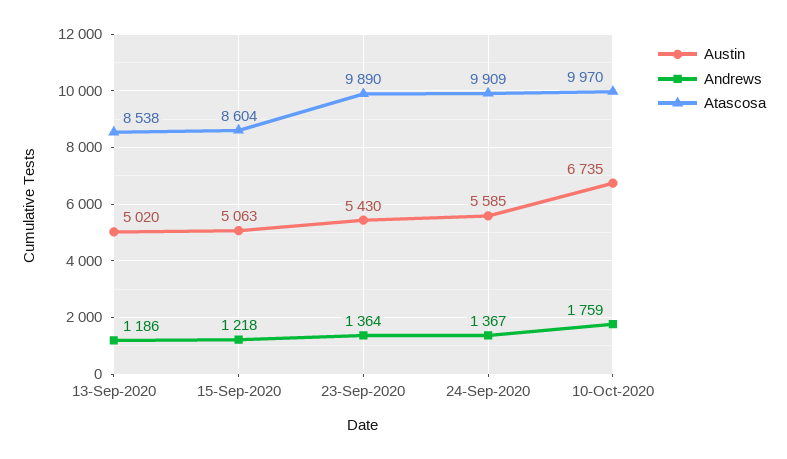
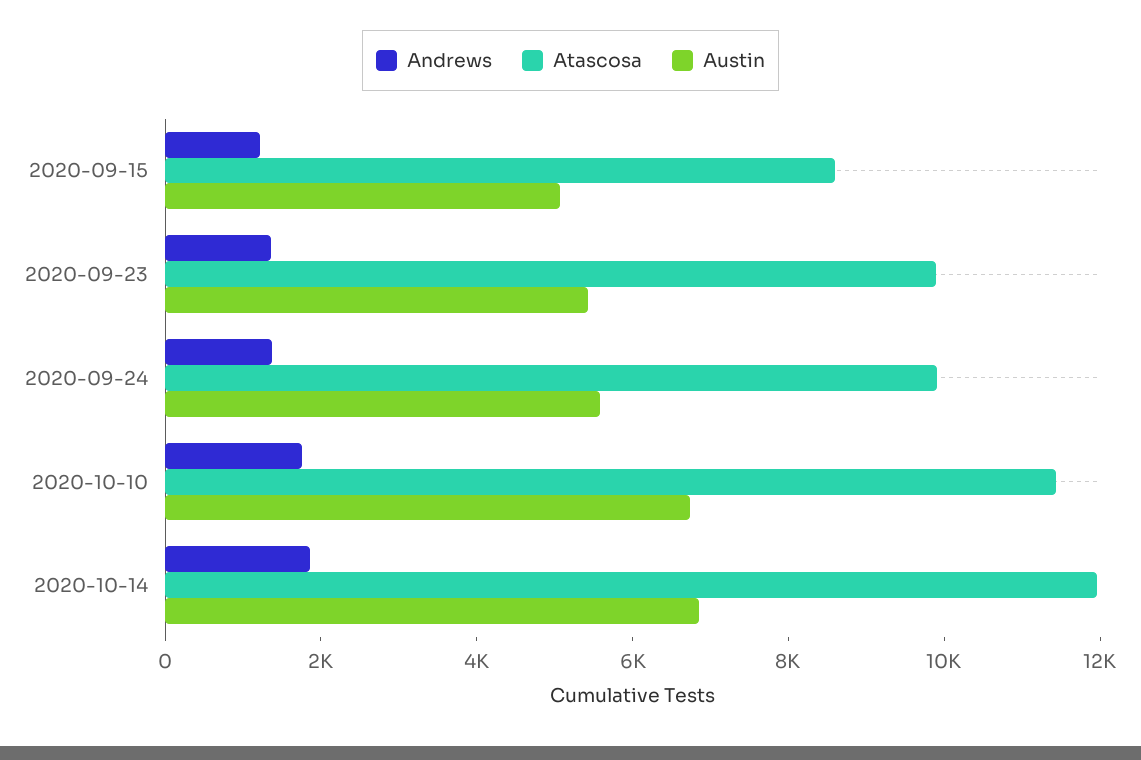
Austin, 13-Sep-2020: 5020 -> none
Andrews, 13-Sep-2020: 1186 -> none
Atascosa, 13-Sep-2020: 8538 -> none
Atascosa, 10-Oct-2020: 9970 -> 11500
Andrews, 2020-10-14: none -> 2000
Atascosa, 2020-10-14: none -> 12000
Austin, 2020-10-14: none -> 7000

